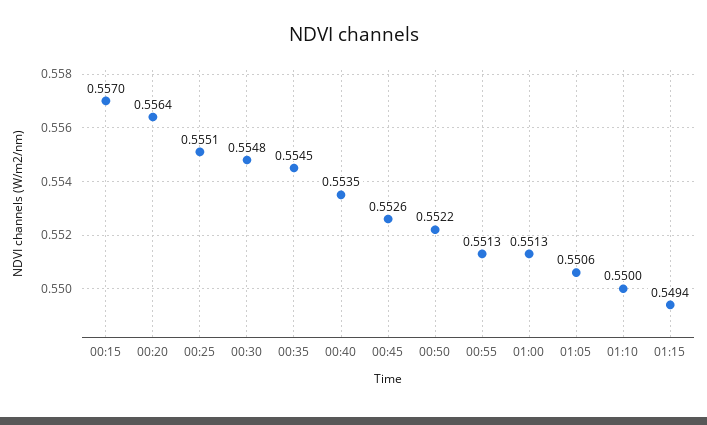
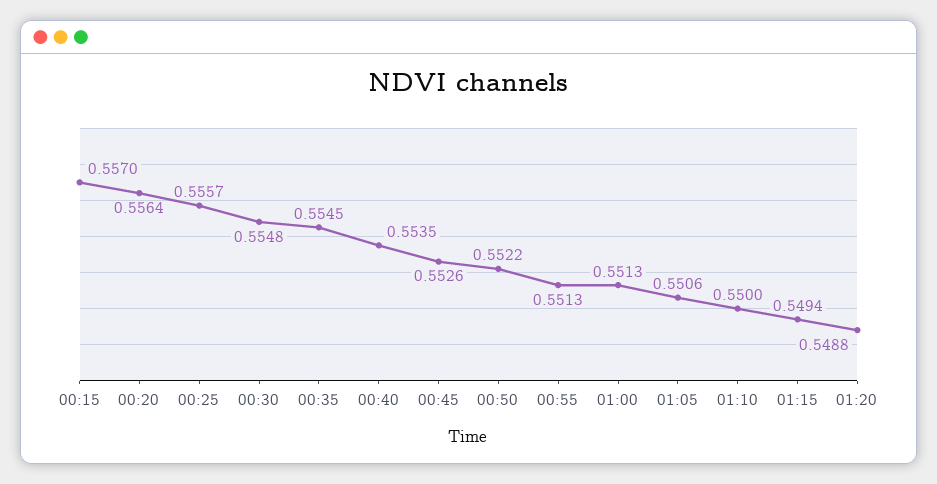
00:25: 0.5551 -> 0.5557
01:20: none -> 0.5488

